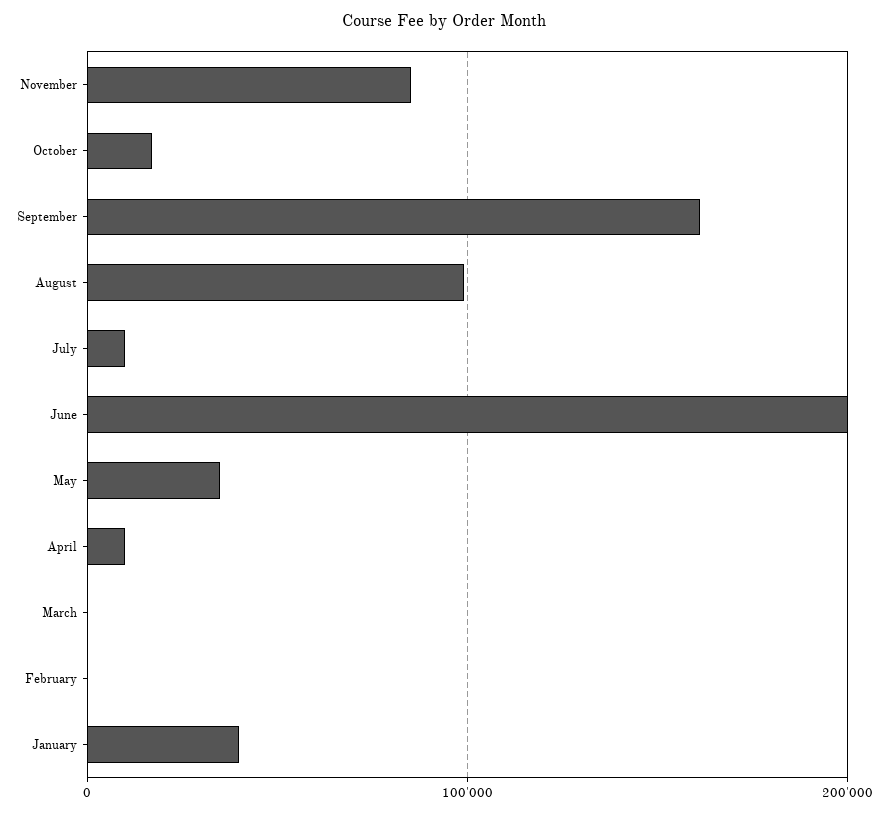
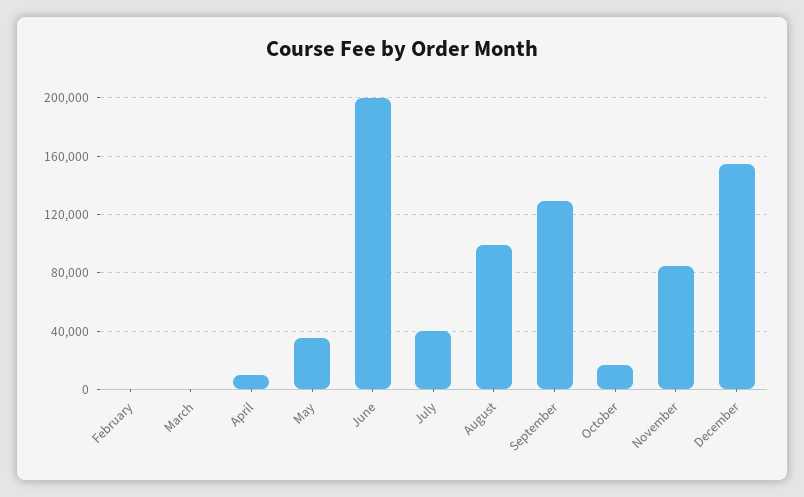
September: 160000 -> 130000
July: 10000 -> 40000
January: 40000 -> none
December: none -> 155000

